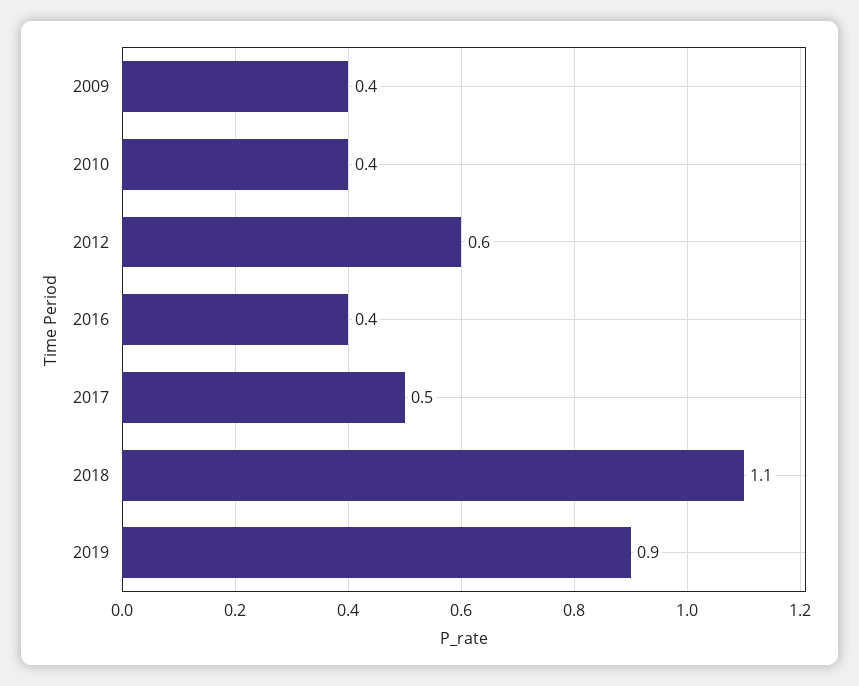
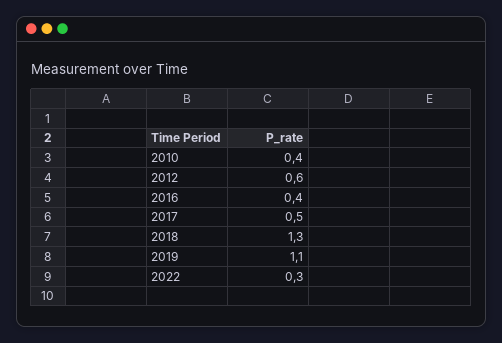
2009: 0.4 -> none
2018: 1.1 -> 1.3
2019: 0.9 -> 1.1
2022: none -> 0.3

